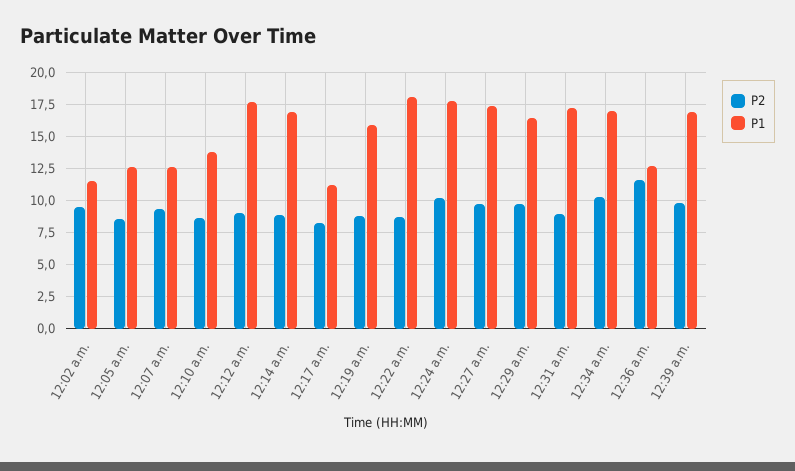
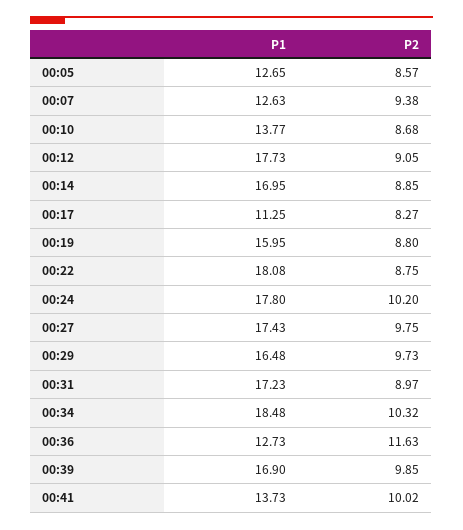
P2, 12:02 a.m.: 9.5 -> none
P1, 12:02 a.m.: 11.5 -> none
P1, 12:34 a.m.: 17 -> 18.48
P1, 00:41: none -> 13.73
P2, 00:41: none -> 10.02

